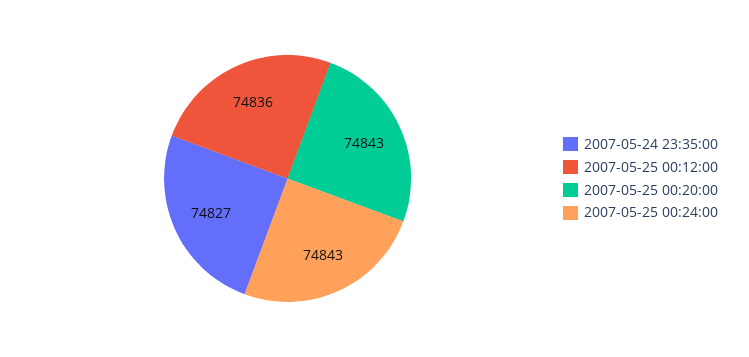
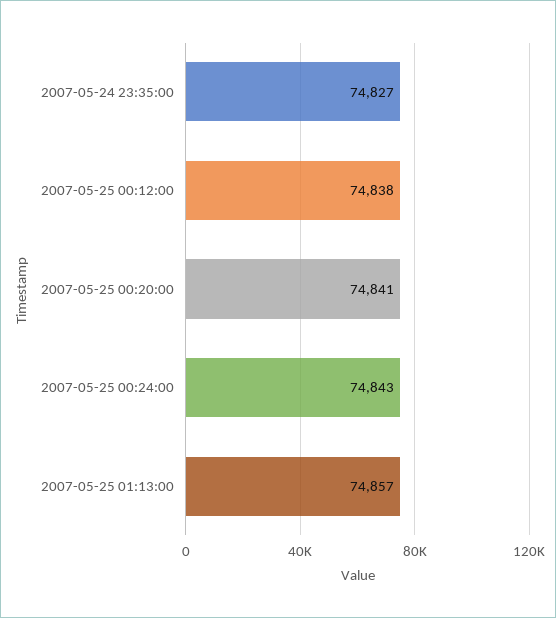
2007-05-25 00:12:00: 74836 -> 74838
2007-05-25 00:20:00: 74843 -> 74841
2007-05-25 01:13:00: none -> 74857

